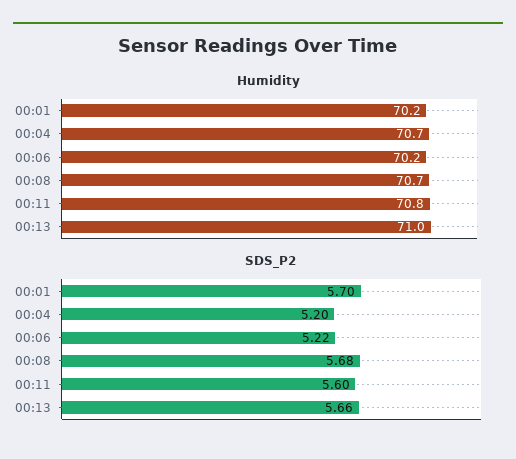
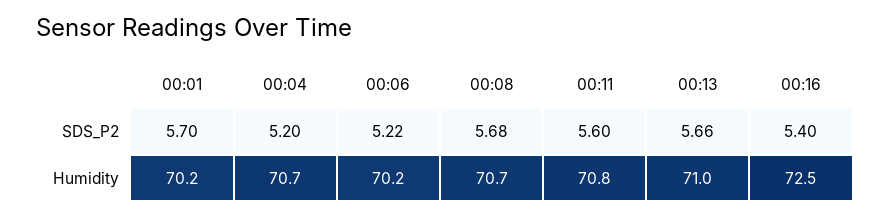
SDS_P2, 00:16: none -> 5.4
Humidity, 00:16: none -> 72.5

